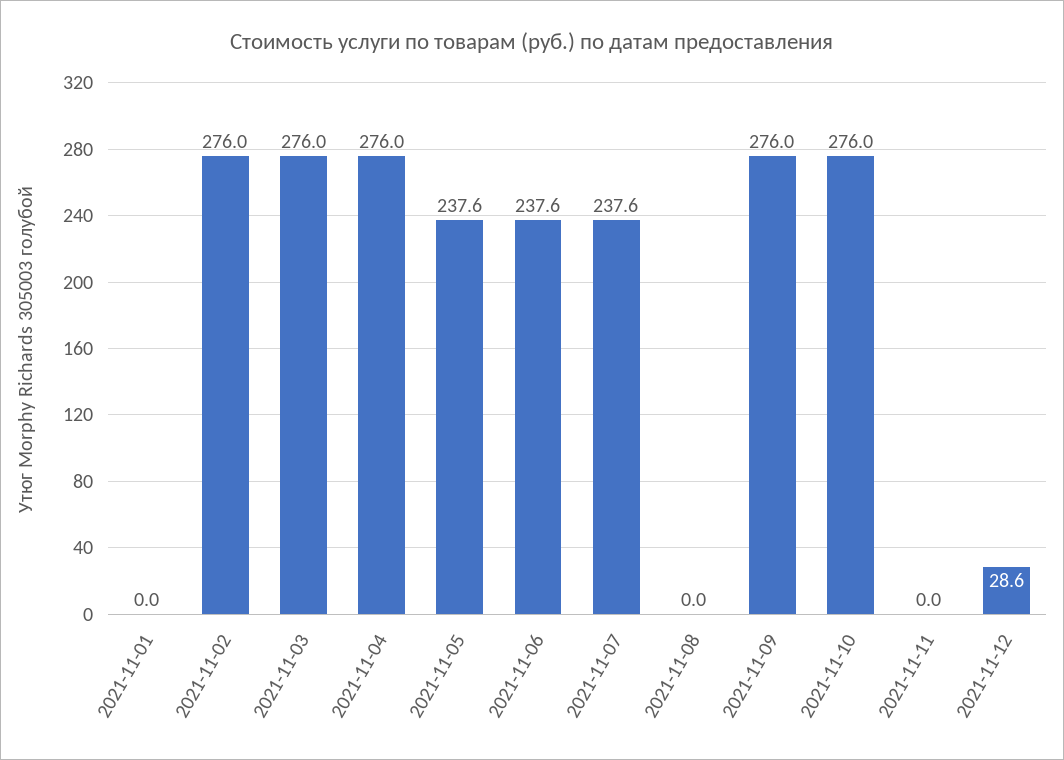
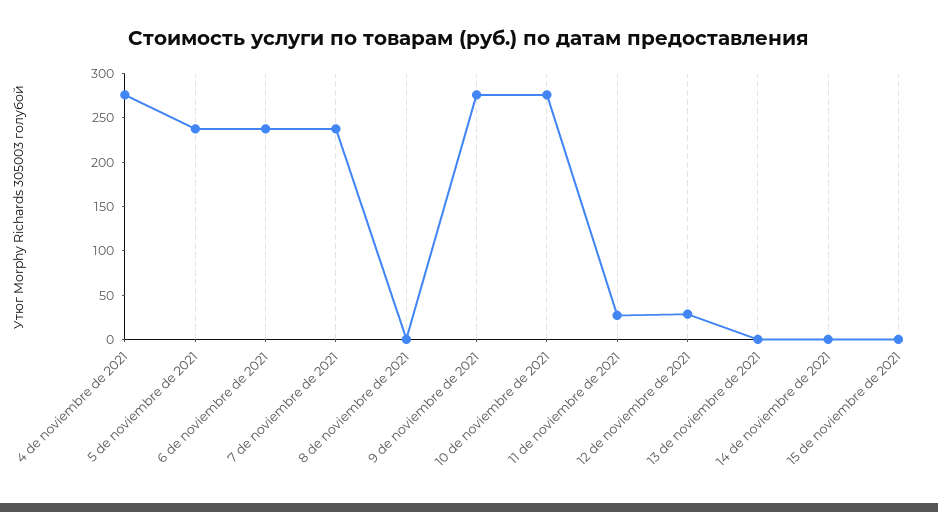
2021-11-01: 0 -> none
2021-11-02: 276 -> none
2021-11-03: 276 -> none
2021-11-11: 0 -> 30
13 de noviembre de 2021: none -> 0
14 de noviembre de 2021: none -> 0
15 de noviembre de 2021: none -> 0

